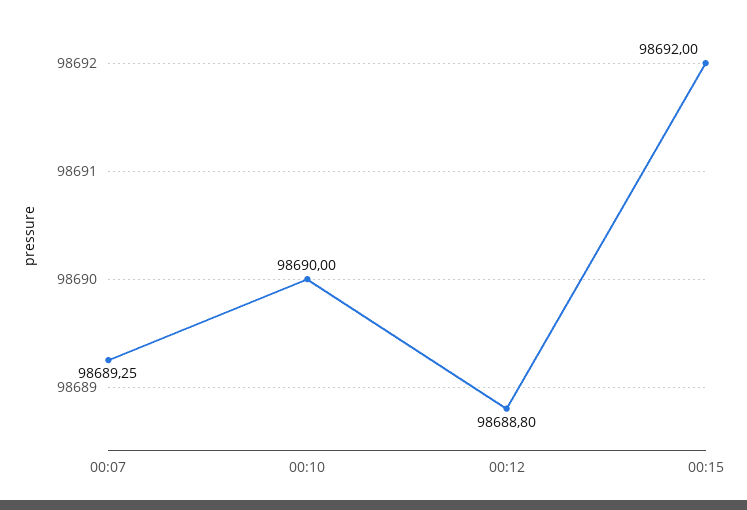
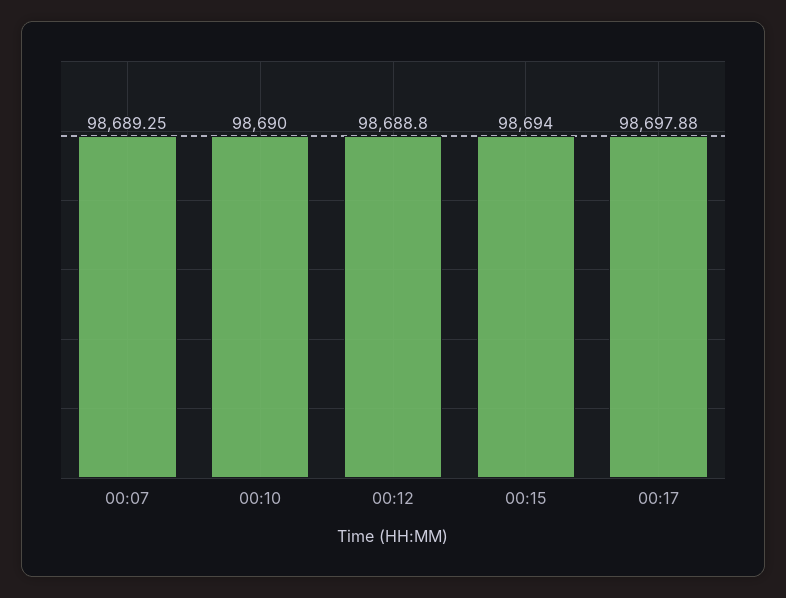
00:15: 98692 -> 98694
00:17: none -> 98697.88

